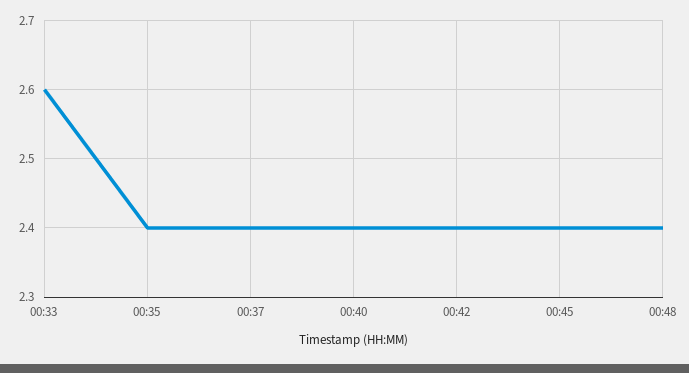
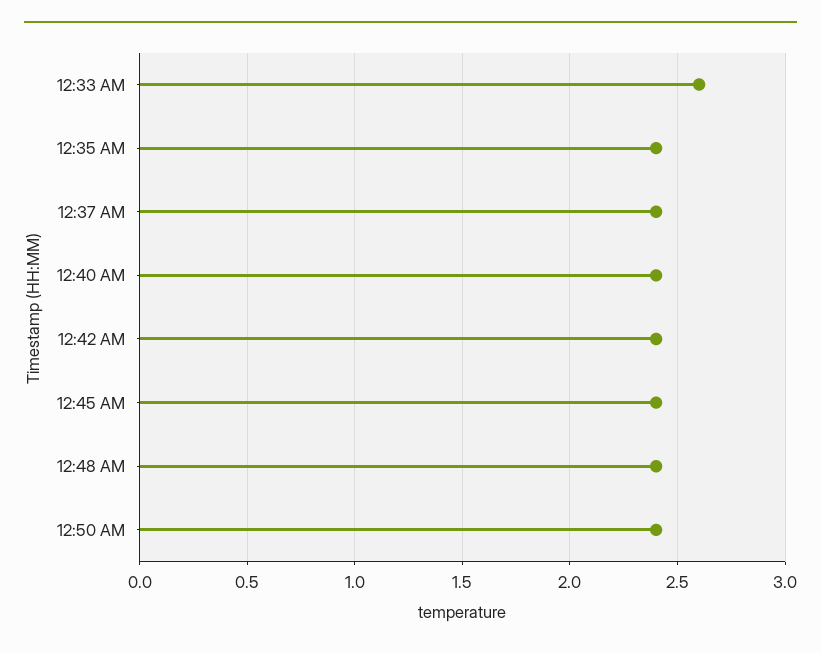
12:50 AM: none -> 2.4

